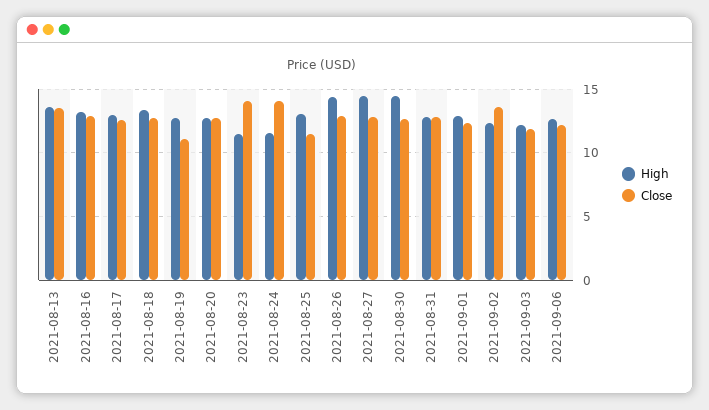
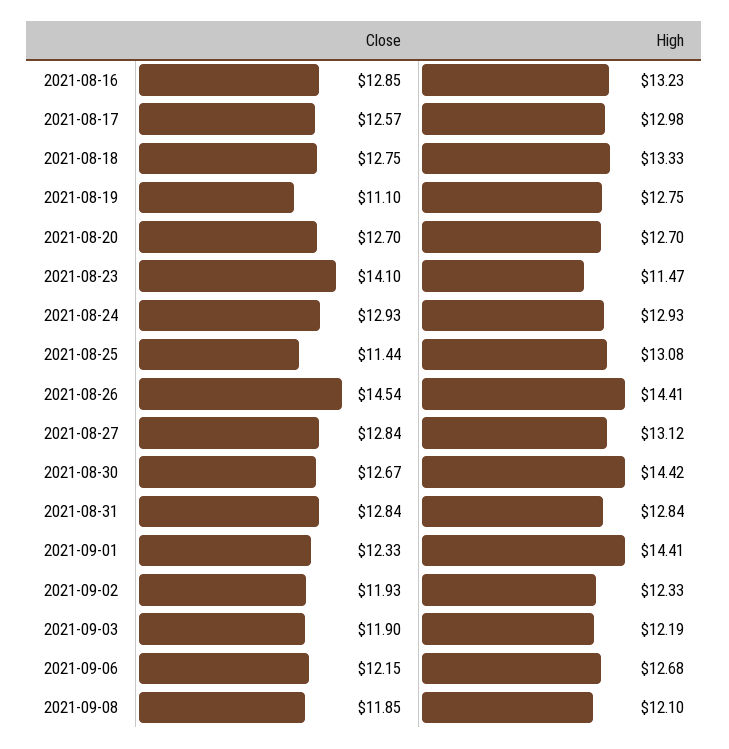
High, 2021-08-13: 13.5 -> none
Close, 2021-08-13: 13.5 -> none
High, 2021-08-24: 11.5 -> 12.93
Close, 2021-08-24: 14 -> 12.93
Close, 2021-08-26: 13 -> 14.54
High, 2021-08-27: 14.5 -> 13.12
High, 2021-09-01: 13 -> 14.41
Close, 2021-09-02: 13.5 -> 11.93
Close, 2021-09-08: none -> 11.85
High, 2021-09-08: none -> 12.1

